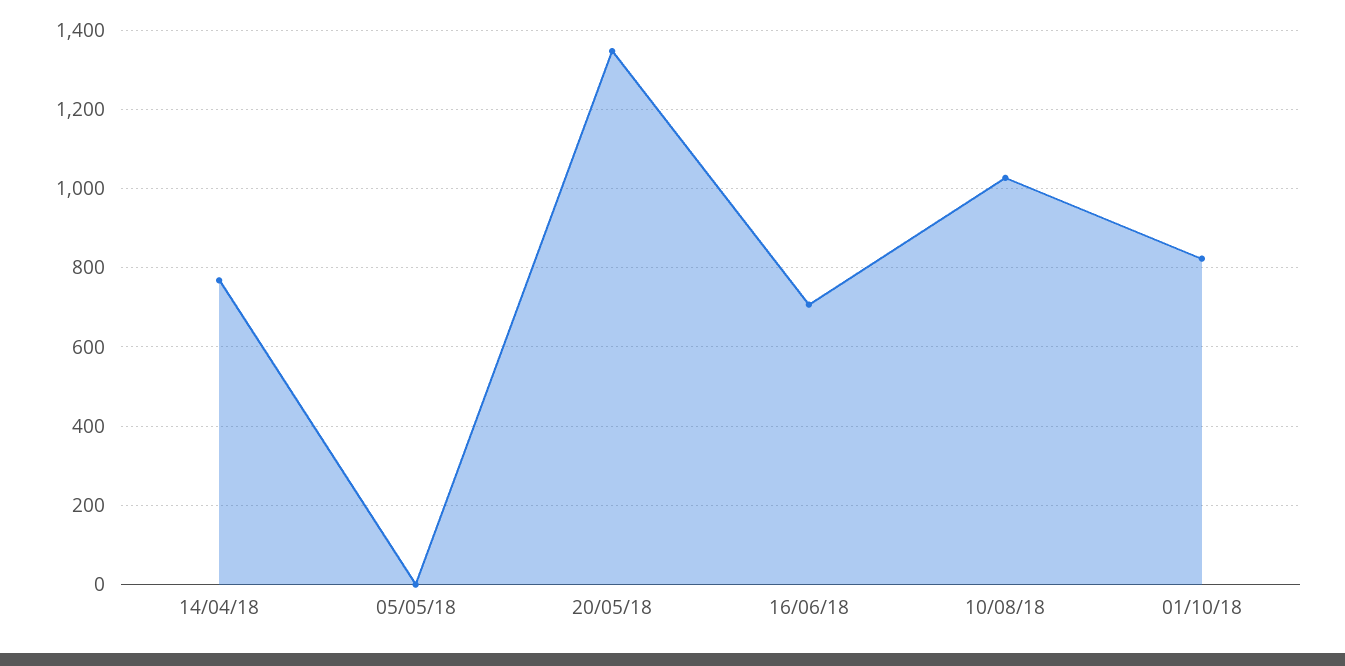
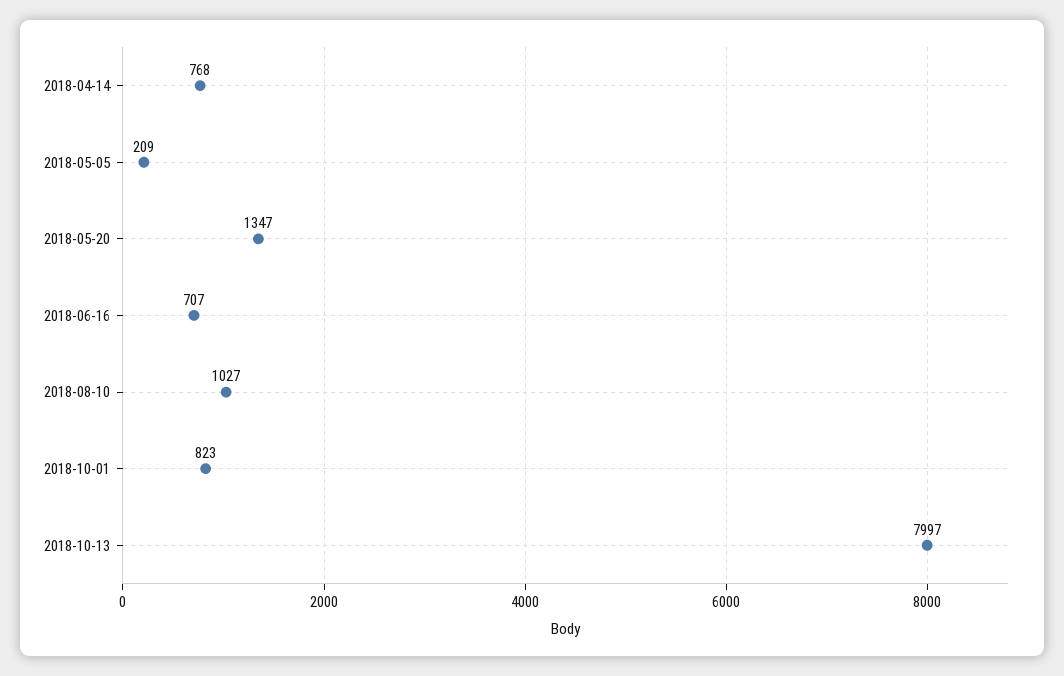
05/05/18: 0 -> 209
2018-10-13: none -> 7997

